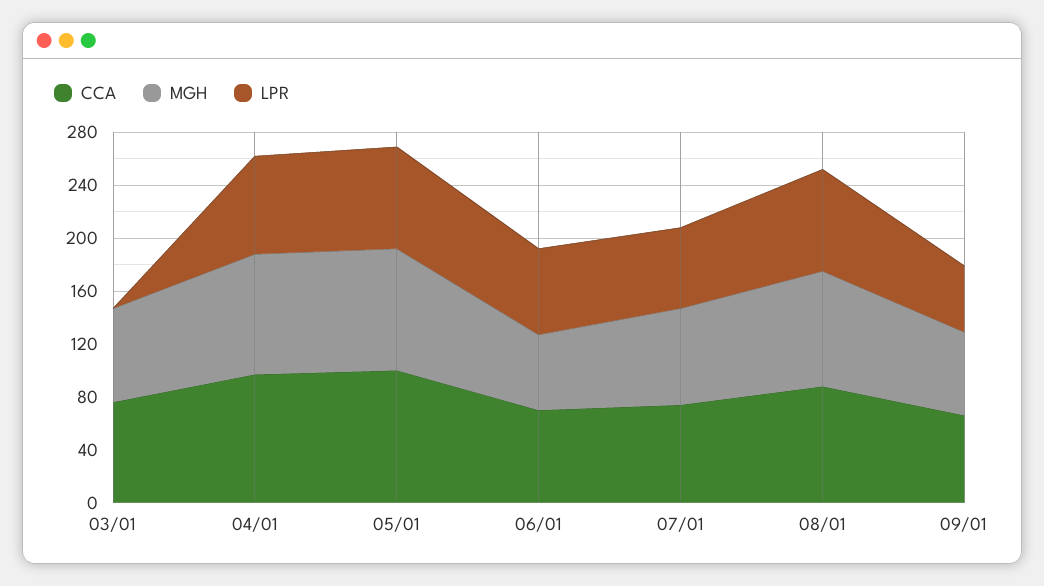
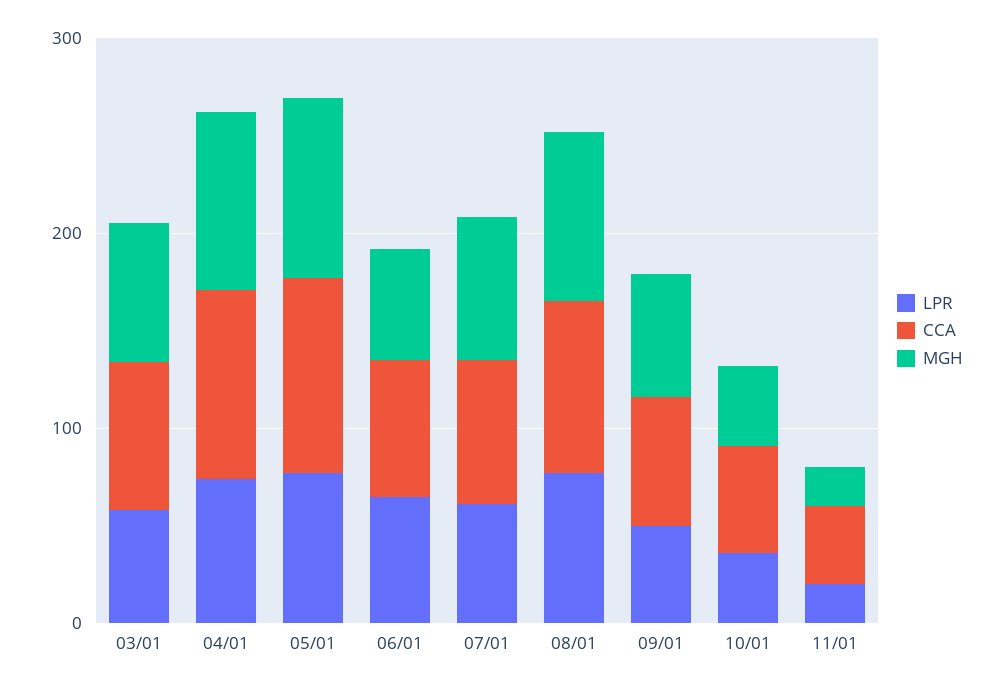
LPR, 03/01: 0 -> 60
LPR, 10/01: none -> 40
CCA, 10/01: none -> 60
MGH, 10/01: none -> 40
LPR, 11/01: none -> 20
CCA, 11/01: none -> 40
MGH, 11/01: none -> 20

